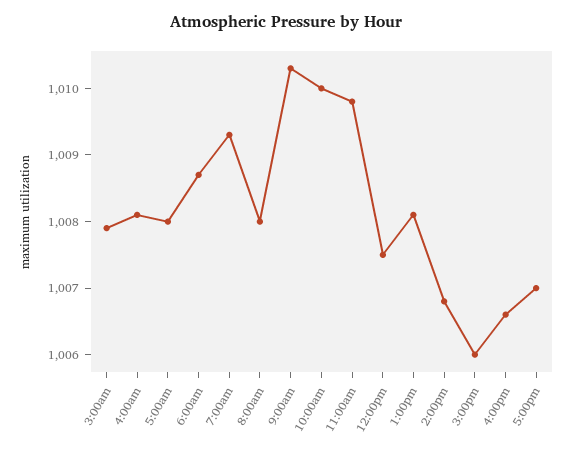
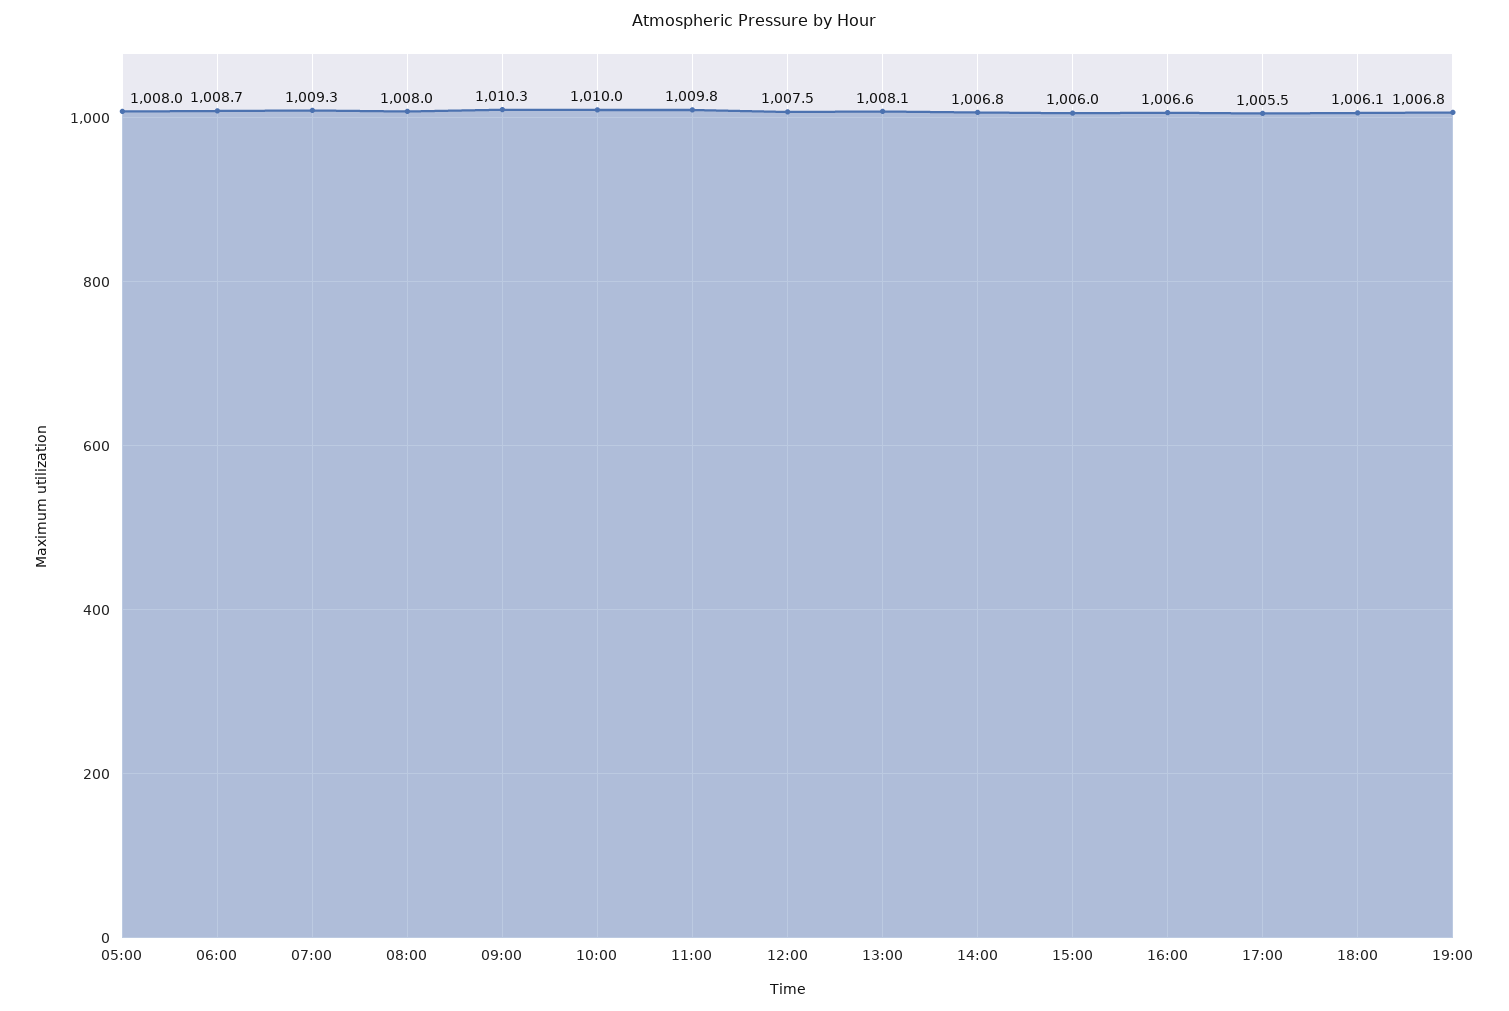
3:00am: 1008 -> none
4:00am: 1008 -> none
5:00pm: 1007 -> 1005.5
18:00: none -> 1006.1
19:00: none -> 1006.8

